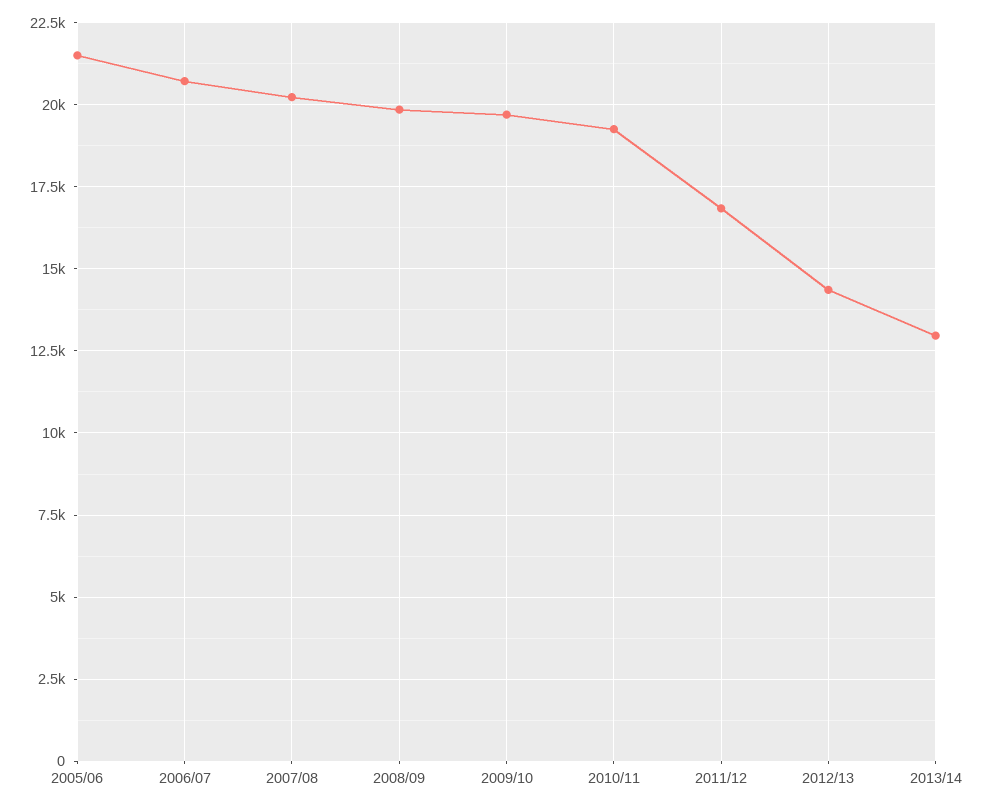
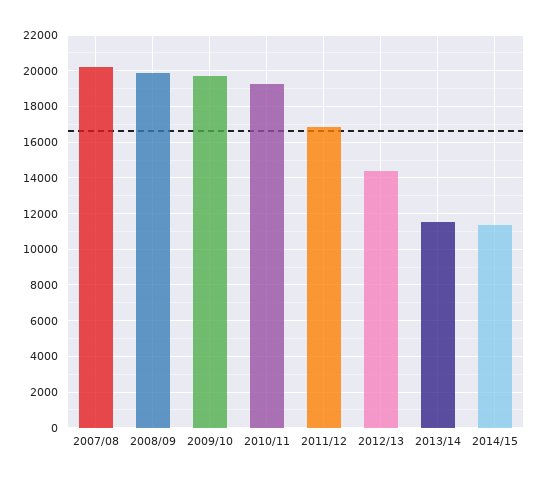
2005/06: 21500 -> none
2006/07: 20750 -> none
2013/14: 13000 -> 11500
2014/15: none -> 11500

